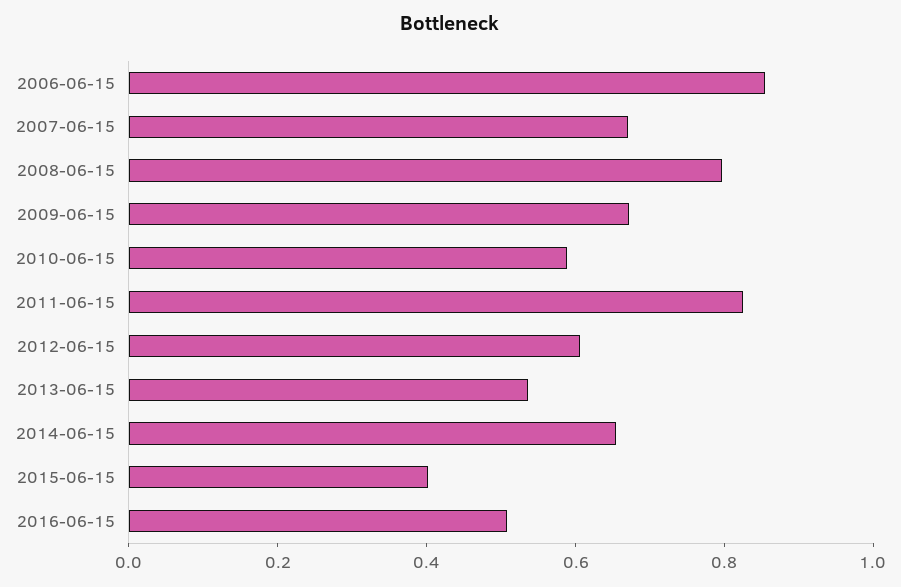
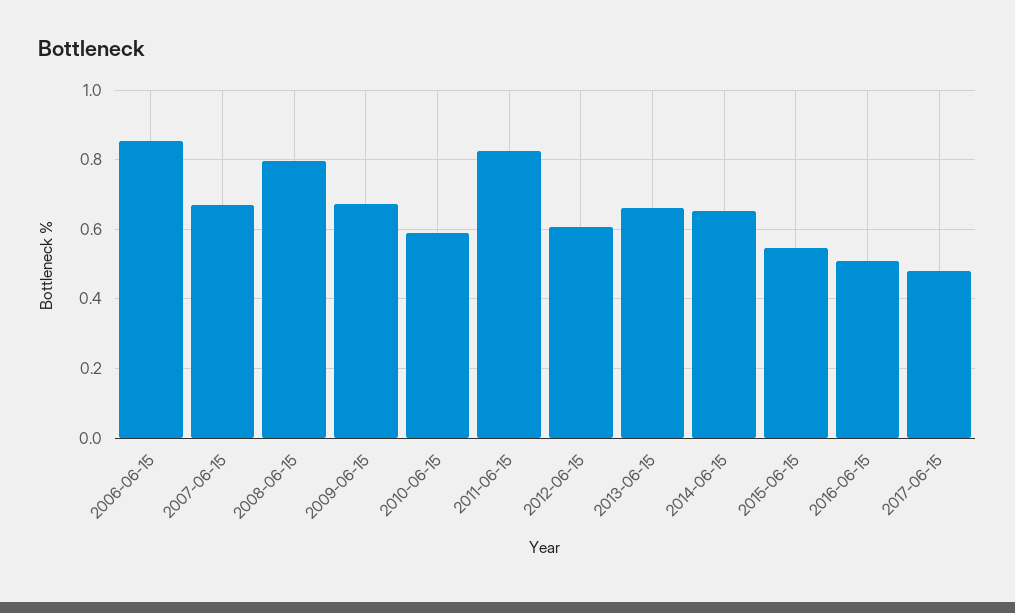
2013-06-15: 0.55 -> 0.66
2015-06-15: 0.4 -> 0.54
2017-06-15: none -> 0.48

